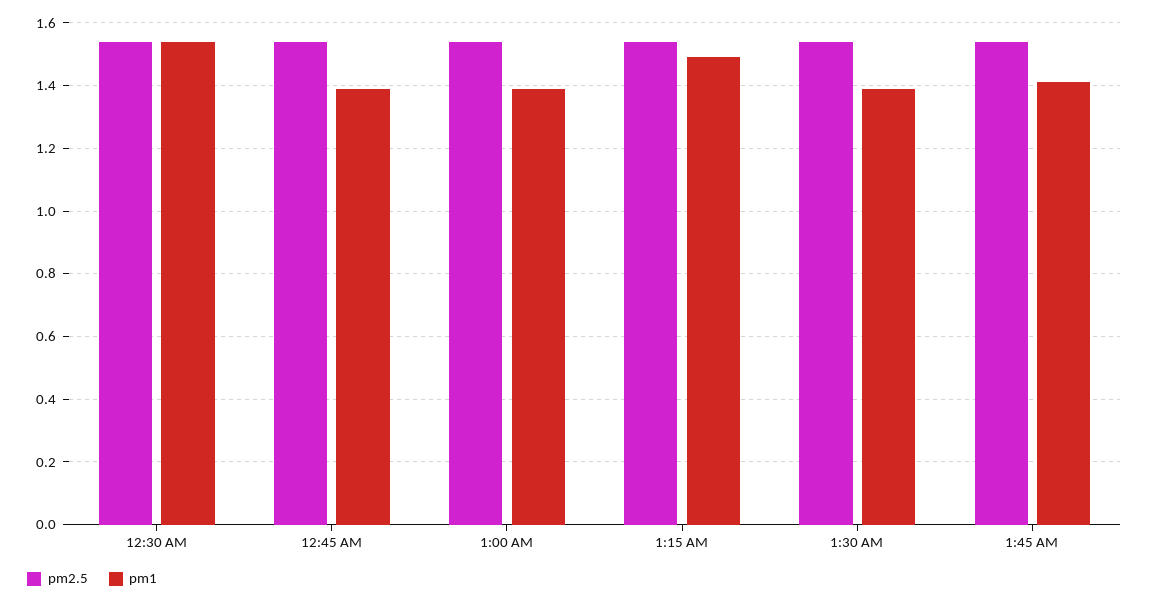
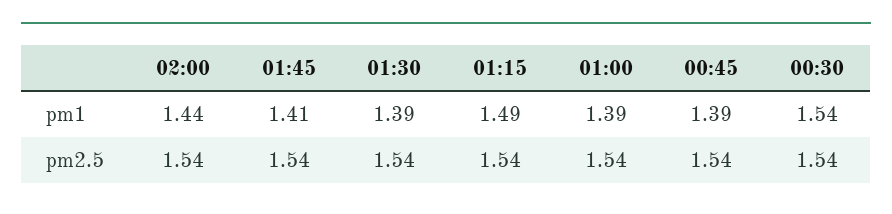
pm1, 02:00: none -> 1.44
pm2.5, 02:00: none -> 1.54

